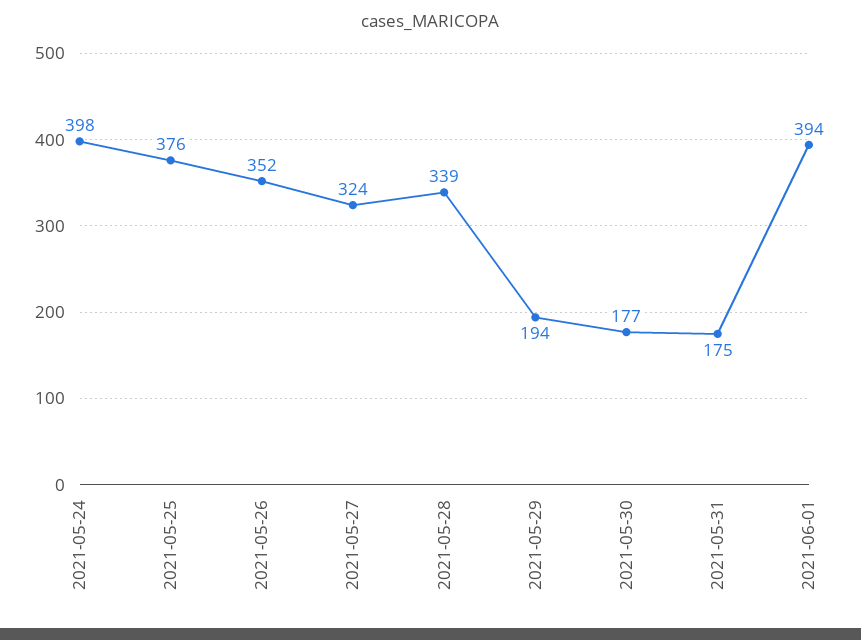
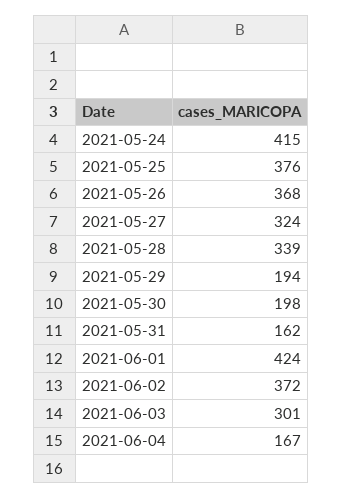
2021-05-24: 398 -> 415
2021-05-26: 352 -> 368
2021-05-30: 177 -> 198
2021-05-31: 175 -> 162
2021-06-01: 394 -> 424
2021-06-02: none -> 372
2021-06-03: none -> 301
2021-06-04: none -> 167

